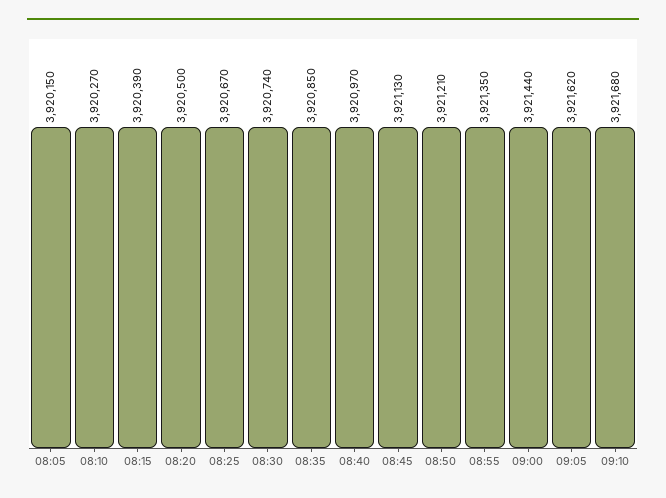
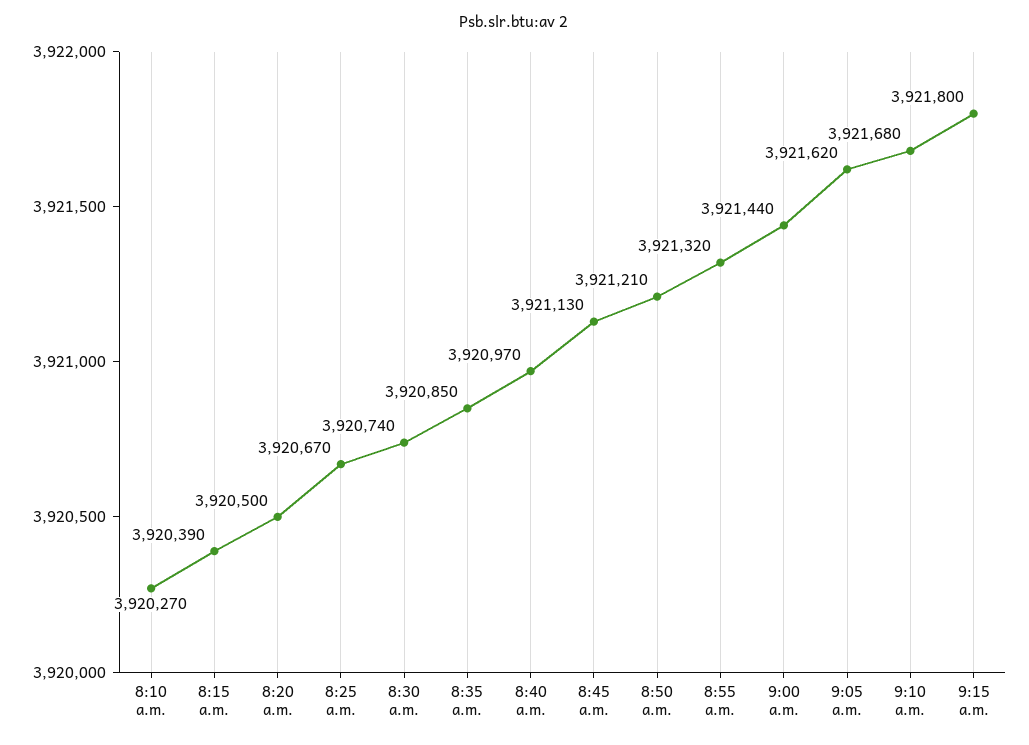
08:05: 3920150 -> none
08:55: 3921350 -> 3921320
9:15 a.m.: none -> 3921800

